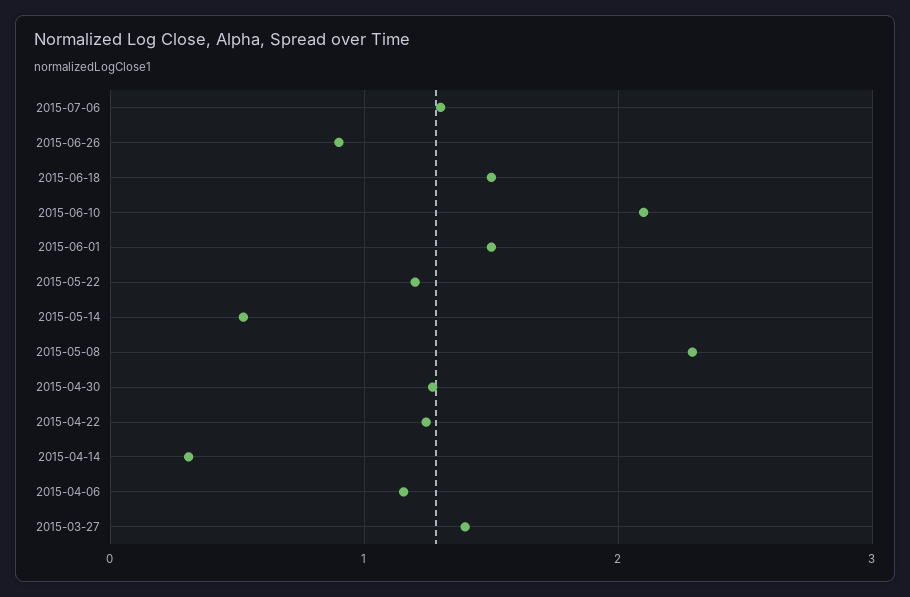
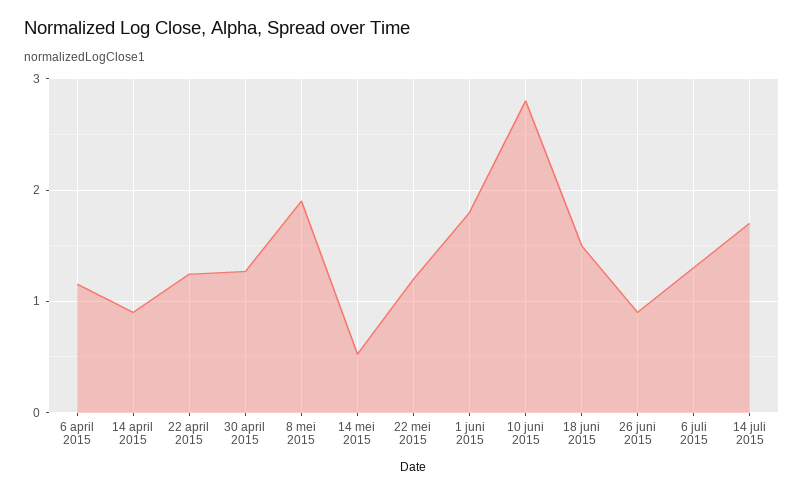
2015-06-10: 2.1 -> 2.8
2015-06-01: 1.5 -> 1.8
2015-05-08: 2.3 -> 1.9
2015-04-14: 0.3 -> 0.9
2015-03-27: 1.4 -> none
14 juli 2015: none -> 1.7

